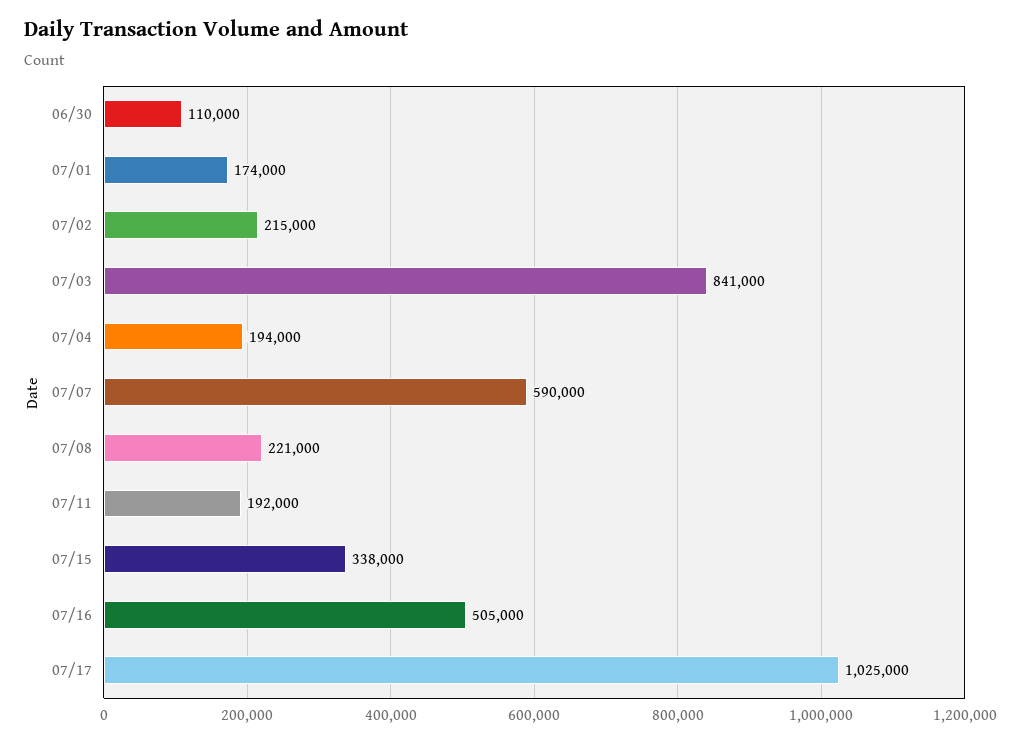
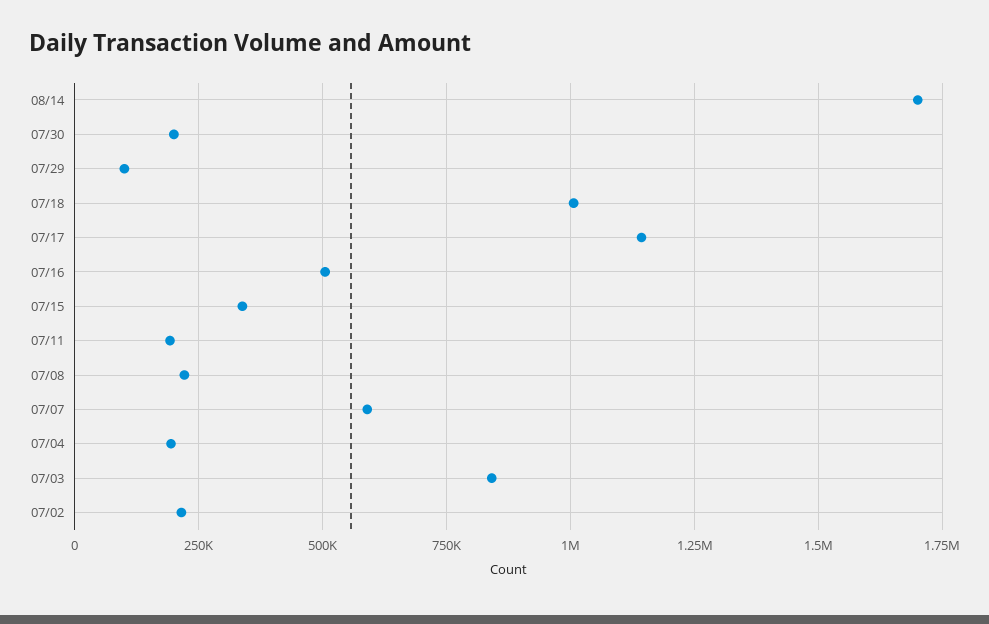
06/30: 110000 -> none
07/01: 174000 -> none
07/17: 1025000 -> 1150000
08/14: none -> 1700000
07/30: none -> 200000
07/29: none -> 100000
07/18: none -> 1000000

